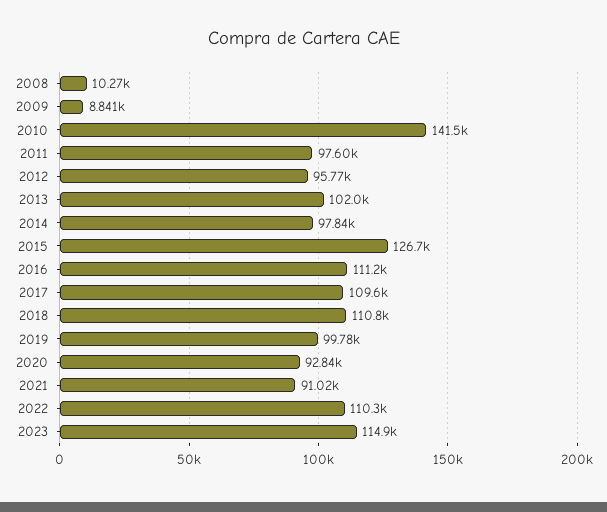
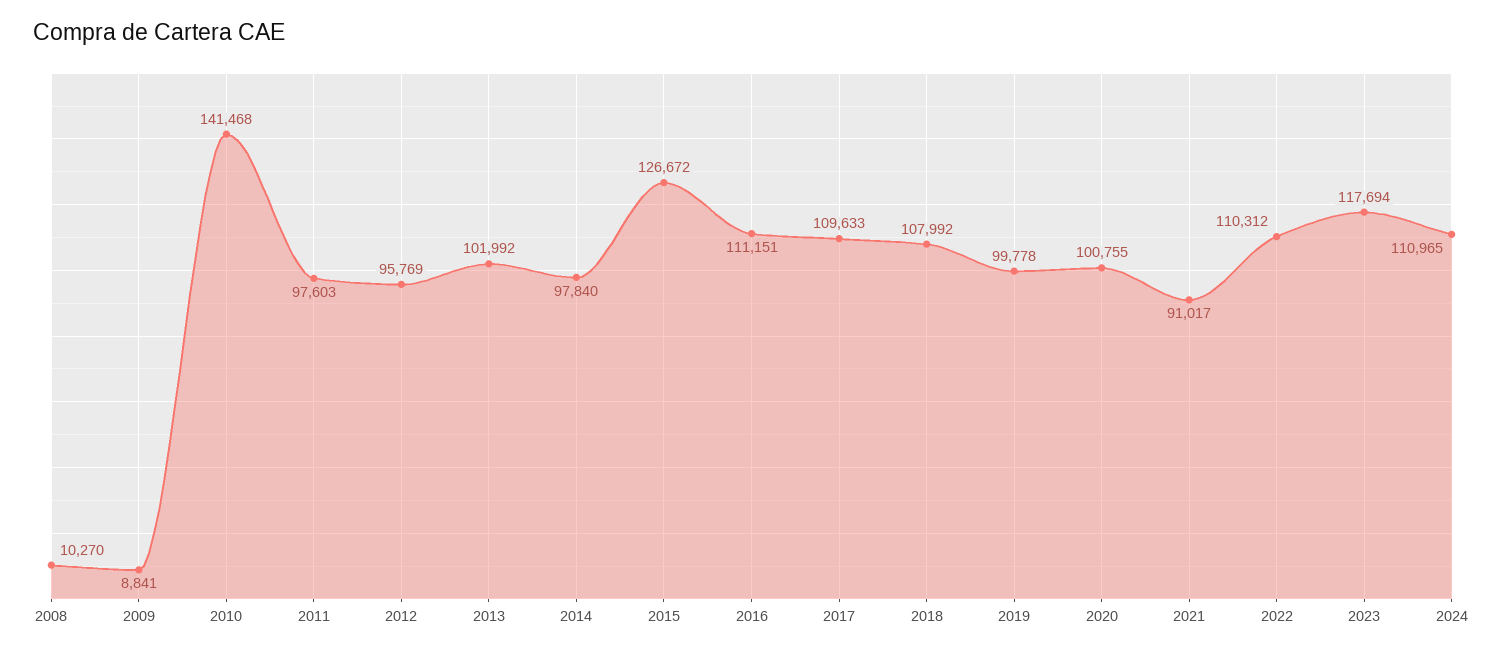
2018: 110800 -> 107992
2020: 92840 -> 100755
2023: 114900 -> 117694
2024: none -> 110965

